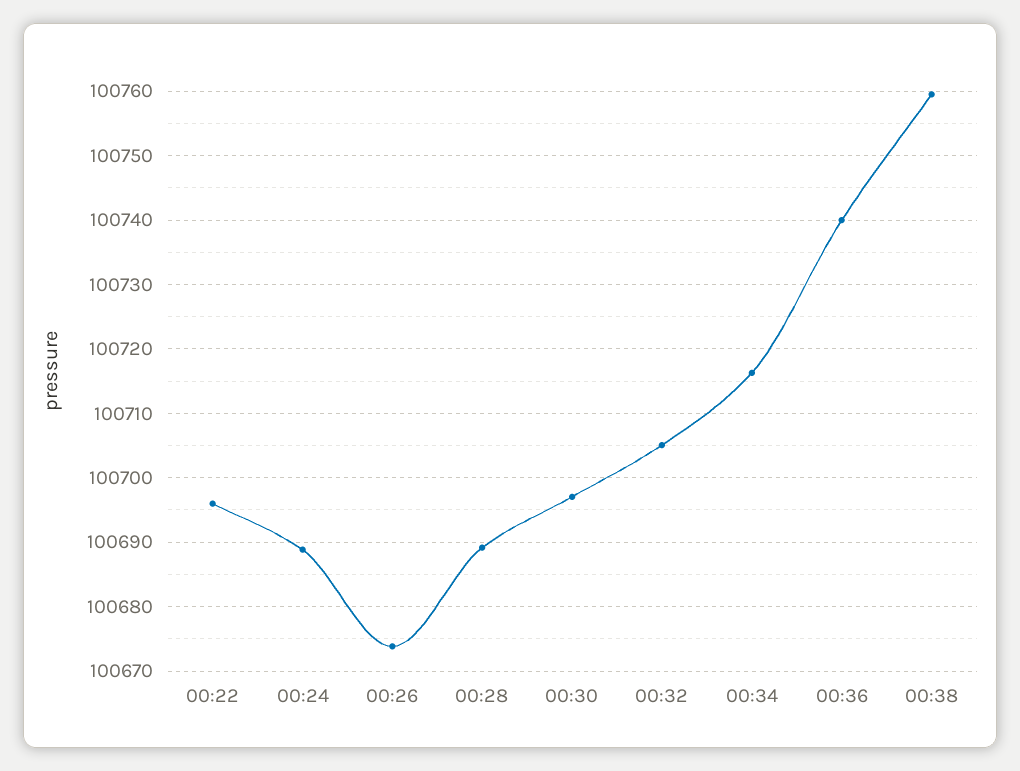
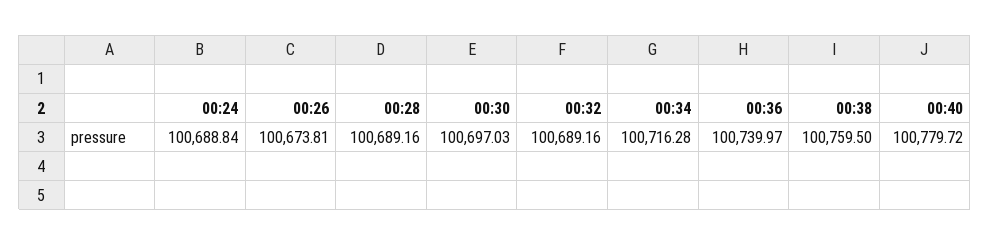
00:22: 100696 -> none
00:32: 100705 -> 100689.16
00:40: none -> 100779.72

